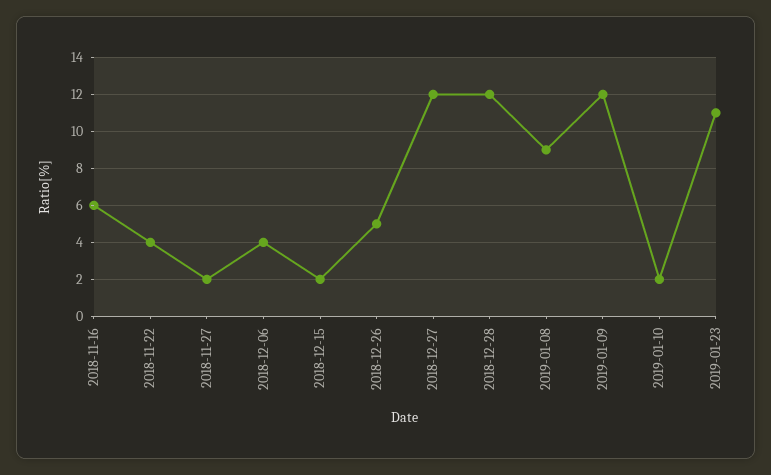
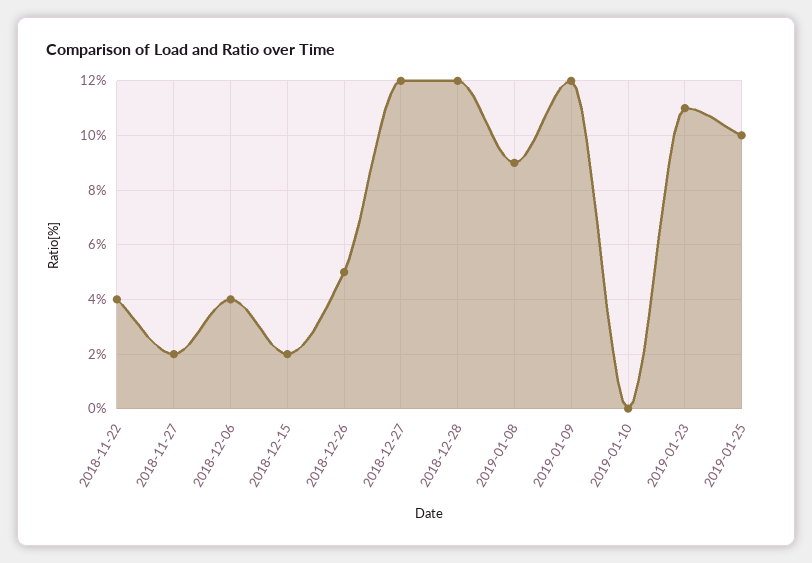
2018-11-16: 6 -> none
2019-01-10: 2 -> 0
2019-01-25: none -> 10

